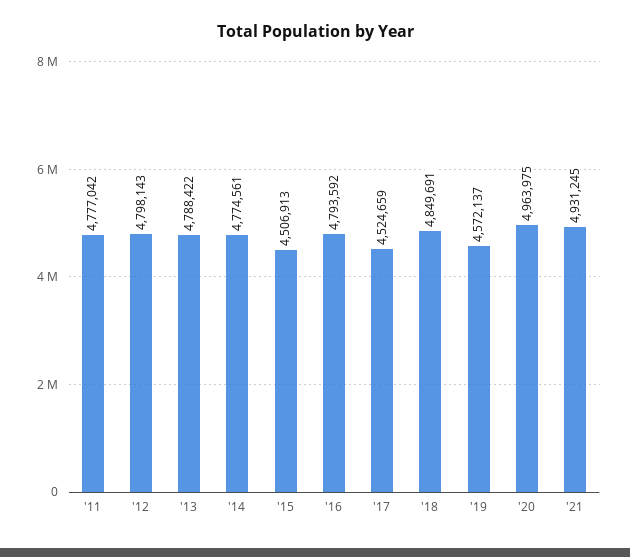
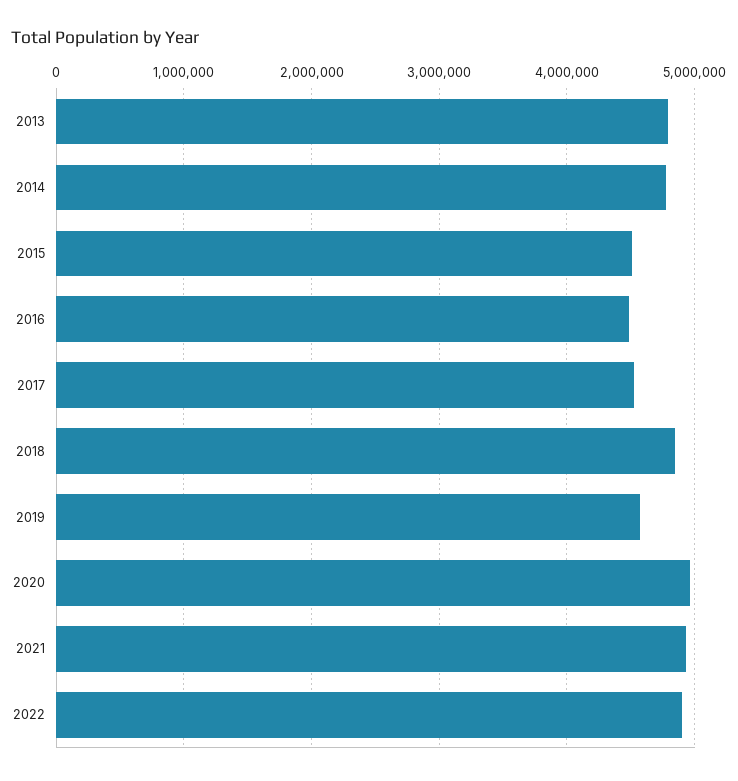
'11: 4777042 -> none
'12: 4798143 -> none
'16: 4793592 -> 4500000
2022: none -> 4900000

